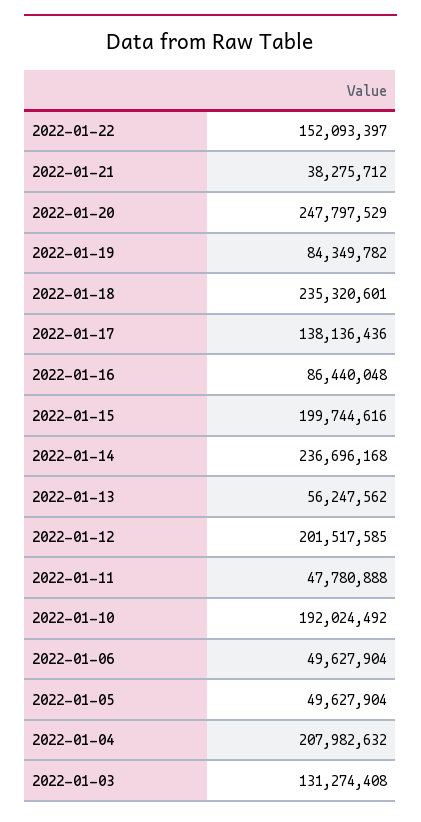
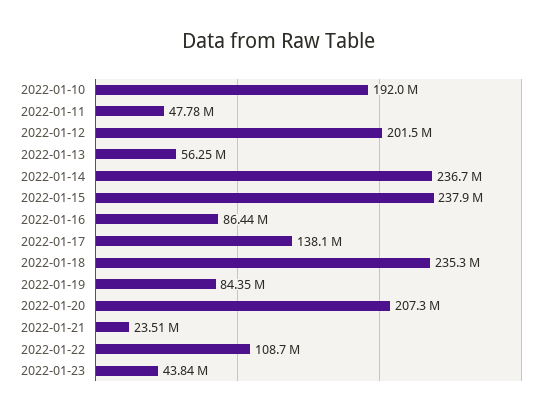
2022-01-22: 152093397 -> 108700000
2022-01-21: 38275712 -> 23510000
2022-01-20: 247797529 -> 207300000
2022-01-15: 199744616 -> 237900000
2022-01-06: 49627904 -> none
2022-01-05: 49627904 -> none
2022-01-04: 207982632 -> none
2022-01-03: 131274408 -> none
2022-01-23: none -> 43840000

